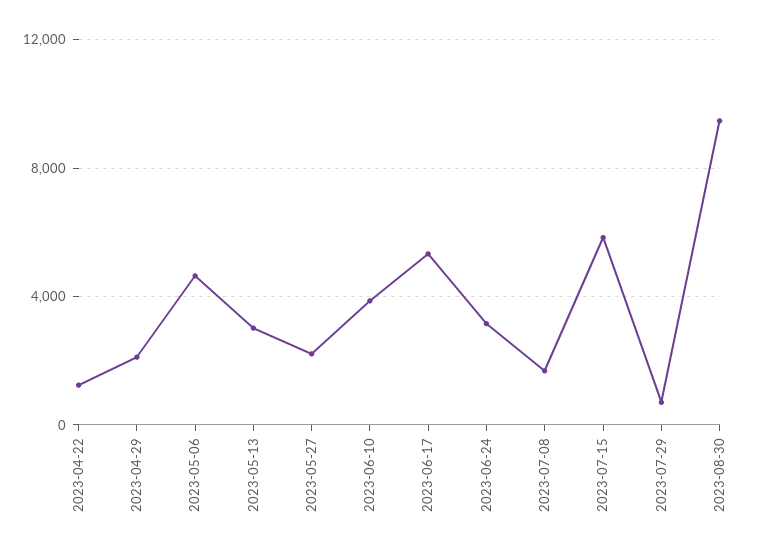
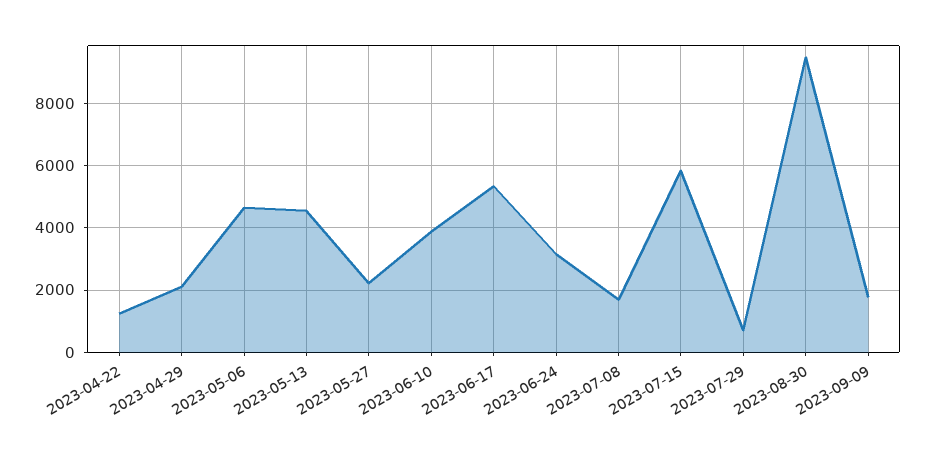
2023-05-13: 3000 -> 4600
2023-09-09: none -> 1800

